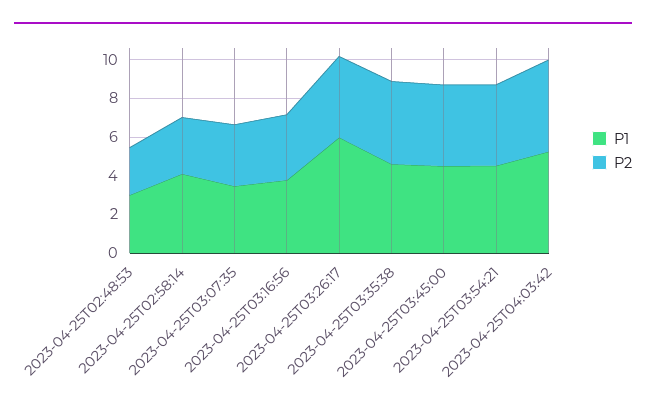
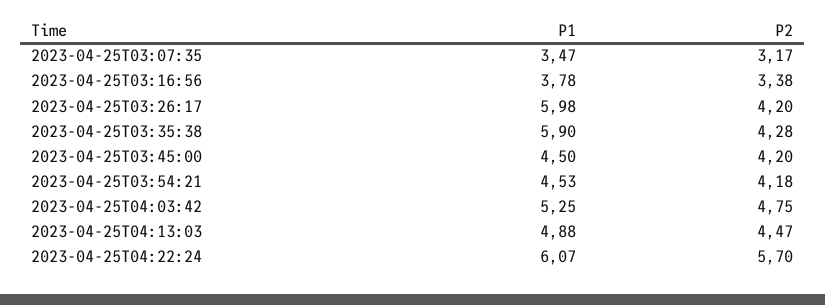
P1, 2023-04-25T02:48:53: 3 -> none
P2, 2023-04-25T02:48:53: 2.5 -> none
P1, 2023-04-25T02:58:14: 4 -> none
P2, 2023-04-25T02:58:14: 3 -> none
P1, 2023-04-25T03:35:38: 4.5 -> 5.9
P1, 2023-04-25T04:13:03: none -> 4.88
P2, 2023-04-25T04:13:03: none -> 4.47
P1, 2023-04-25T04:22:24: none -> 6.07
P2, 2023-04-25T04:22:24: none -> 5.7

